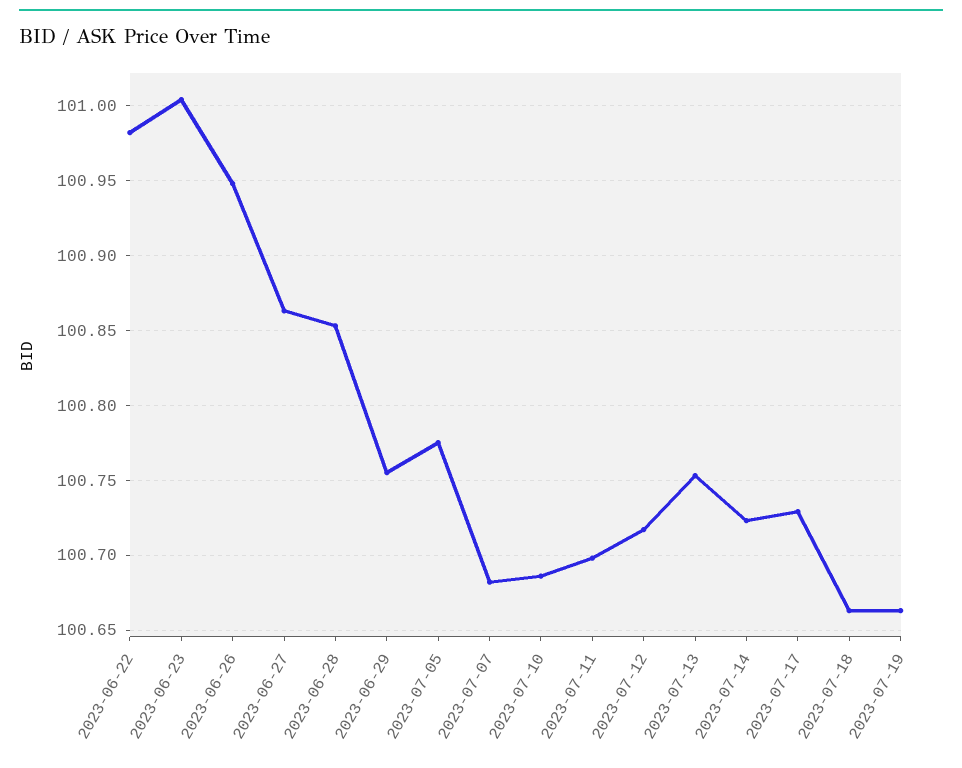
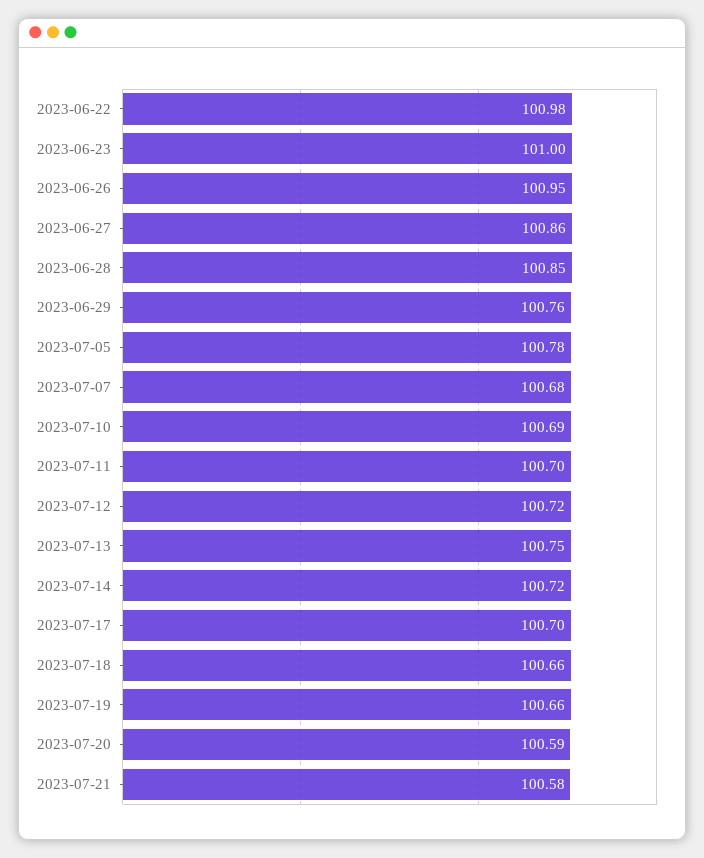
2023-07-17: 100.73 -> 100.7
2023-07-20: none -> 100.59
2023-07-21: none -> 100.58

